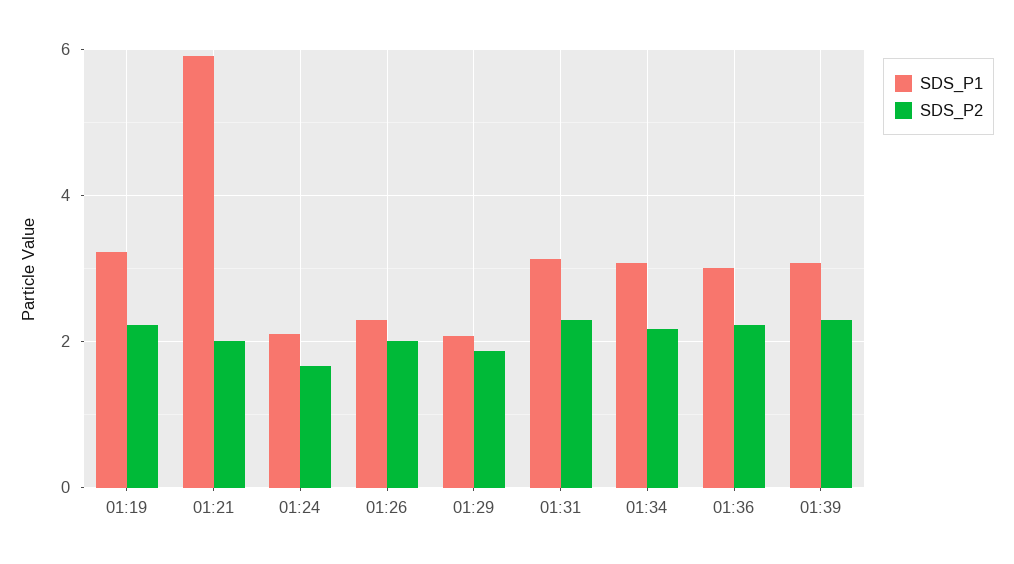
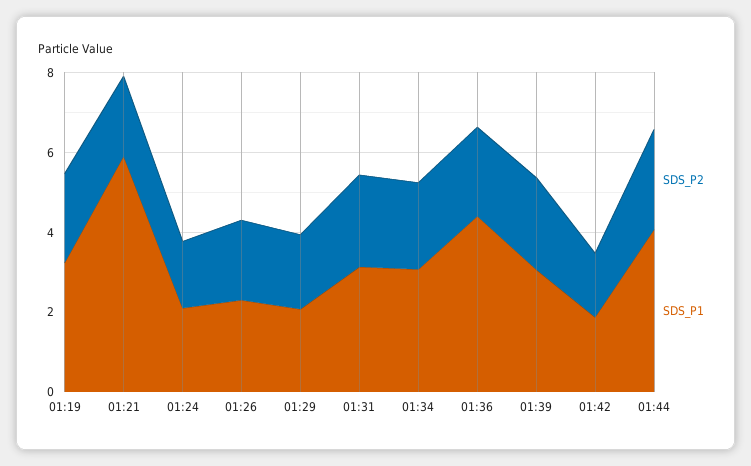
SDS_P1, 01:36: 3 -> 4.5
SDS_P2, 01:42: none -> 1.5
SDS_P1, 01:42: none -> 2
SDS_P2, 01:44: none -> 2.5
SDS_P1, 01:44: none -> 4

